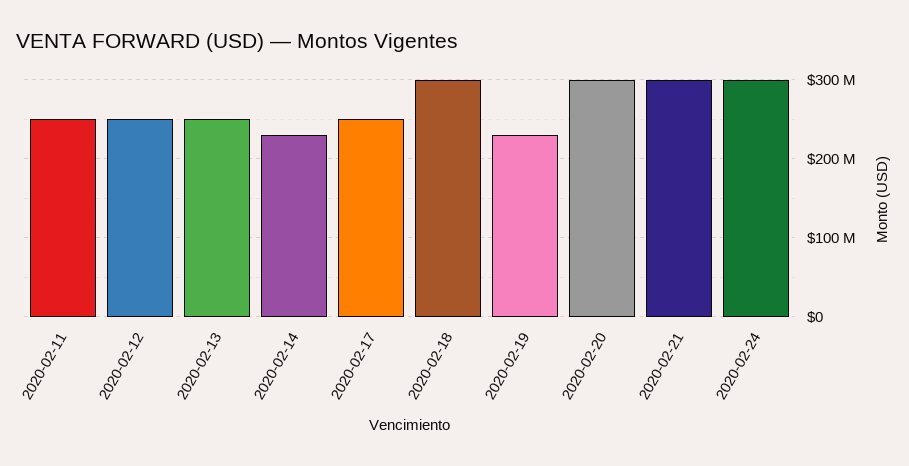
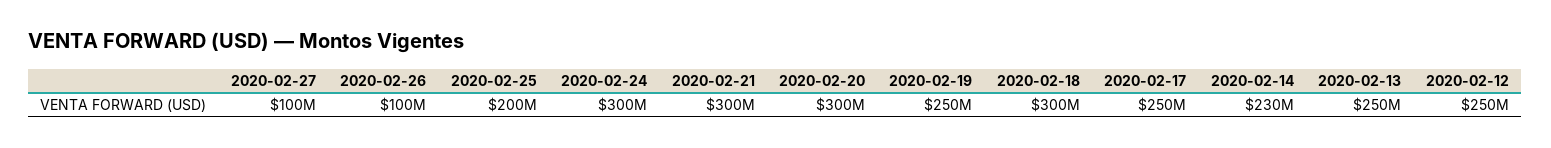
2020-02-11: 250000000 -> none
2020-02-19: 230000000 -> 250000000
2020-02-27: none -> 100000000
2020-02-26: none -> 100000000
2020-02-25: none -> 200000000

